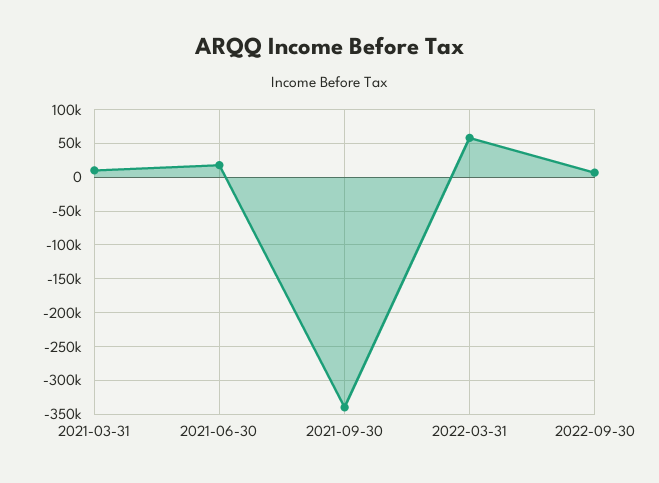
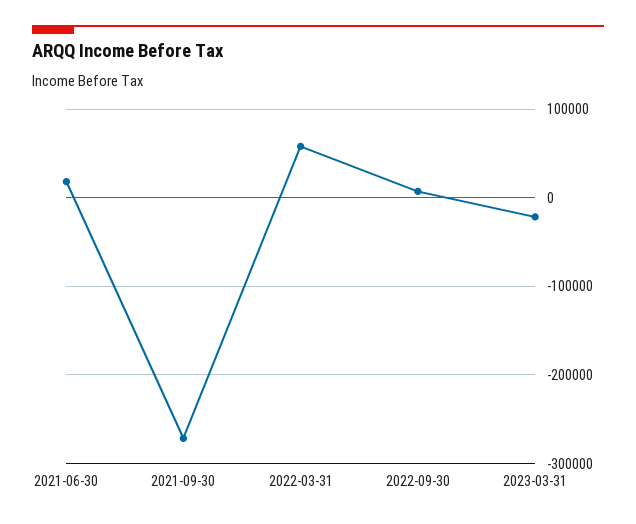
2021-03-31: 10000 -> none
2021-09-30: -340000 -> -270000
2023-03-31: none -> -20000

